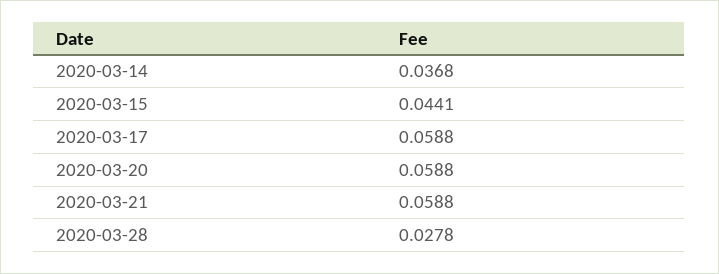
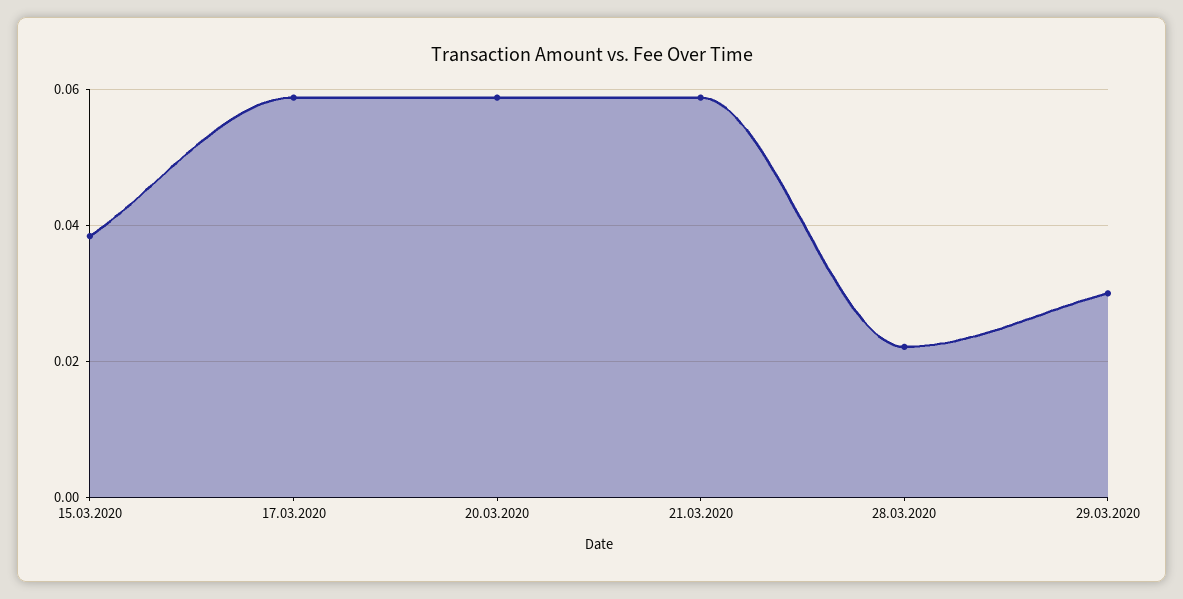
2020-03-14: 0.0368 -> none
2020-03-15: 0.0441 -> 0.038
2020-03-28: 0.0278 -> 0.022
29.03.2020: none -> 0.03

